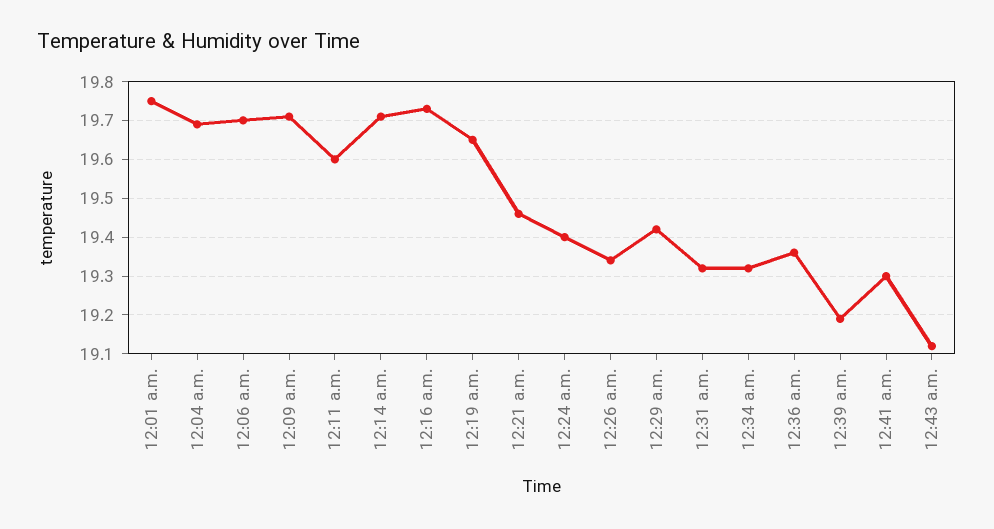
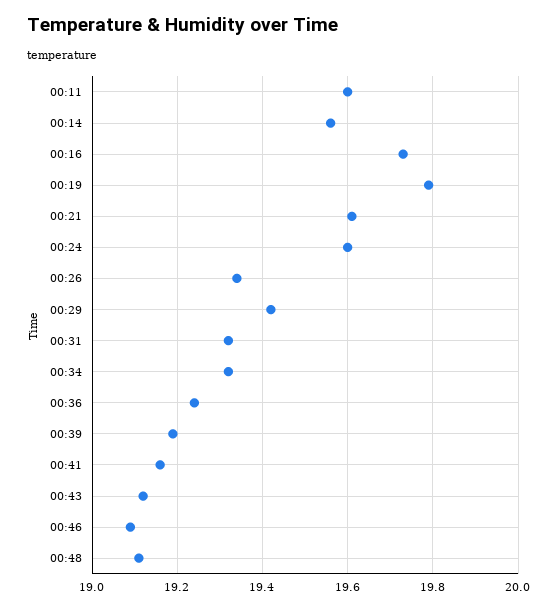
12:01 a.m.: 19.75 -> none
12:04 a.m.: 19.7 -> none
12:06 a.m.: 19.7 -> none
12:09 a.m.: 19.7 -> none
12:14 a.m.: 19.7 -> 19.55
12:19 a.m.: 19.65 -> 19.8
12:21 a.m.: 19.45 -> 19.6
12:24 a.m.: 19.4 -> 19.6
12:36 a.m.: 19.35 -> 19.25
12:41 a.m.: 19.3 -> 19.15
00:46: none -> 19.1
00:48: none -> 19.1

